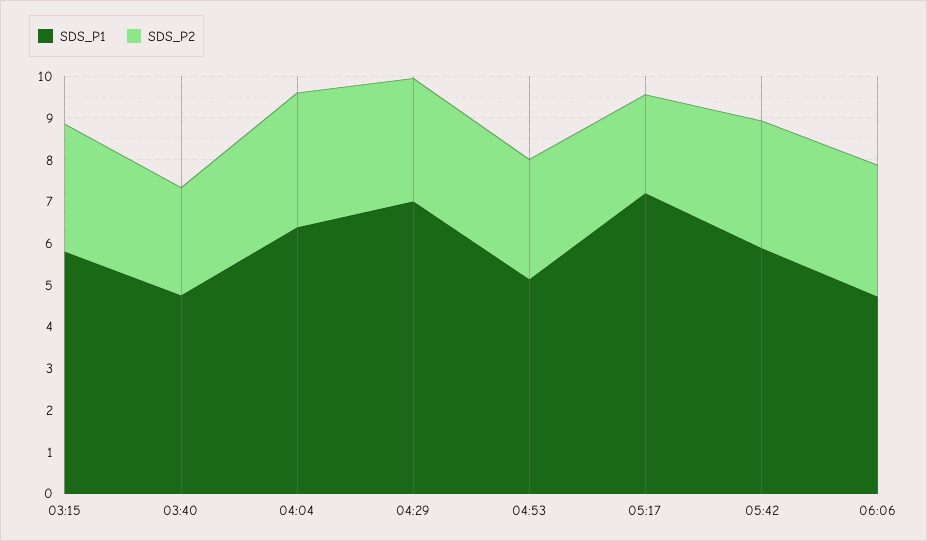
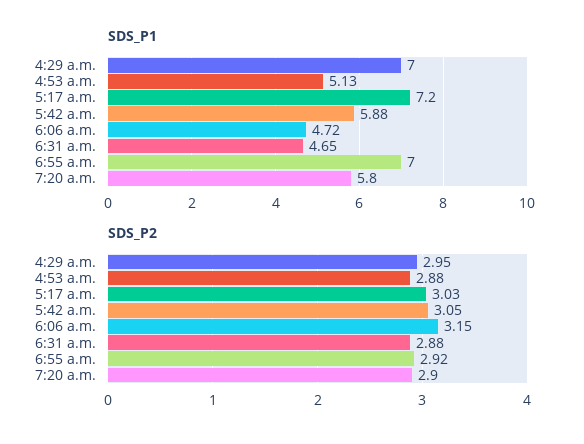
SDS_P1, 03:15: 5.8 -> none
SDS_P2, 03:15: 3 -> none
SDS_P1, 03:40: 4.8 -> none
SDS_P2, 03:40: 2.6 -> none
SDS_P1, 04:04: 6.4 -> none
SDS_P2, 04:04: 3.2 -> none
SDS_P2, 05:17: 2.4 -> 3.03
SDS_P1, 6:31 a.m.: none -> 4.65
SDS_P1, 6:55 a.m.: none -> 7
SDS_P1, 7:20 a.m.: none -> 5.8
SDS_P2, 6:31 a.m.: none -> 2.88
SDS_P2, 6:55 a.m.: none -> 2.92
SDS_P2, 7:20 a.m.: none -> 2.9

